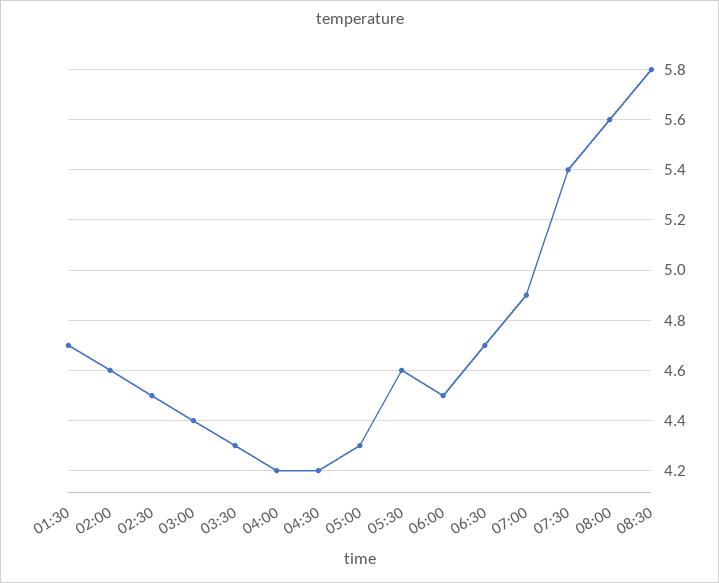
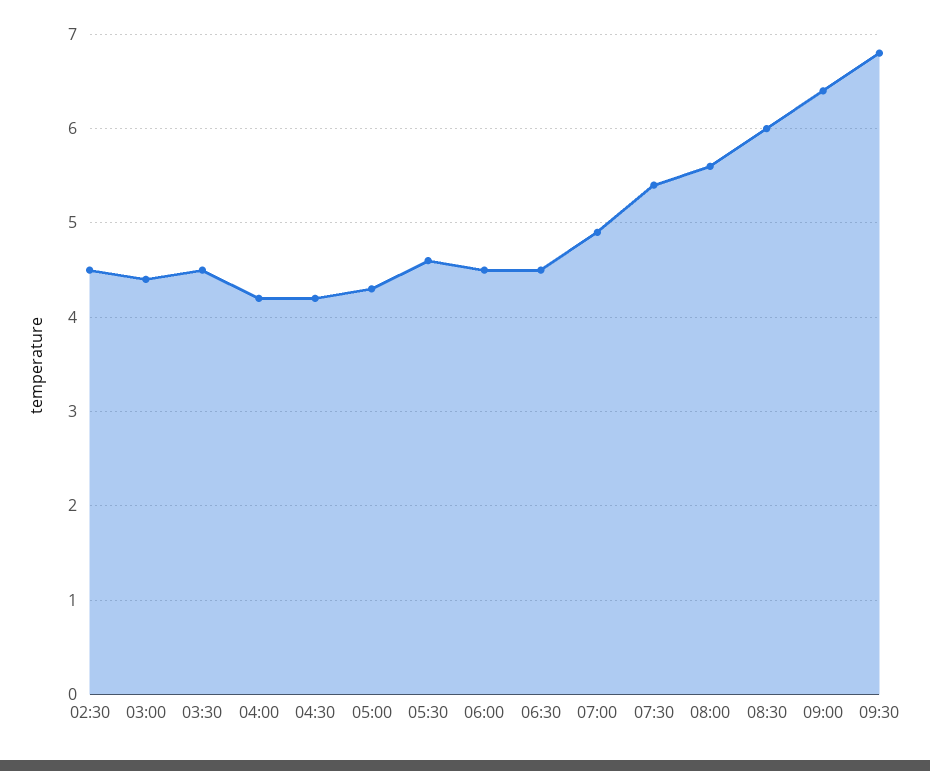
01:30: 4.7 -> none
02:00: 4.6 -> none
03:30: 4.3 -> 4.5
06:30: 4.7 -> 4.5
08:30: 5.8 -> 6
09:00: none -> 6.4
09:30: none -> 6.8

